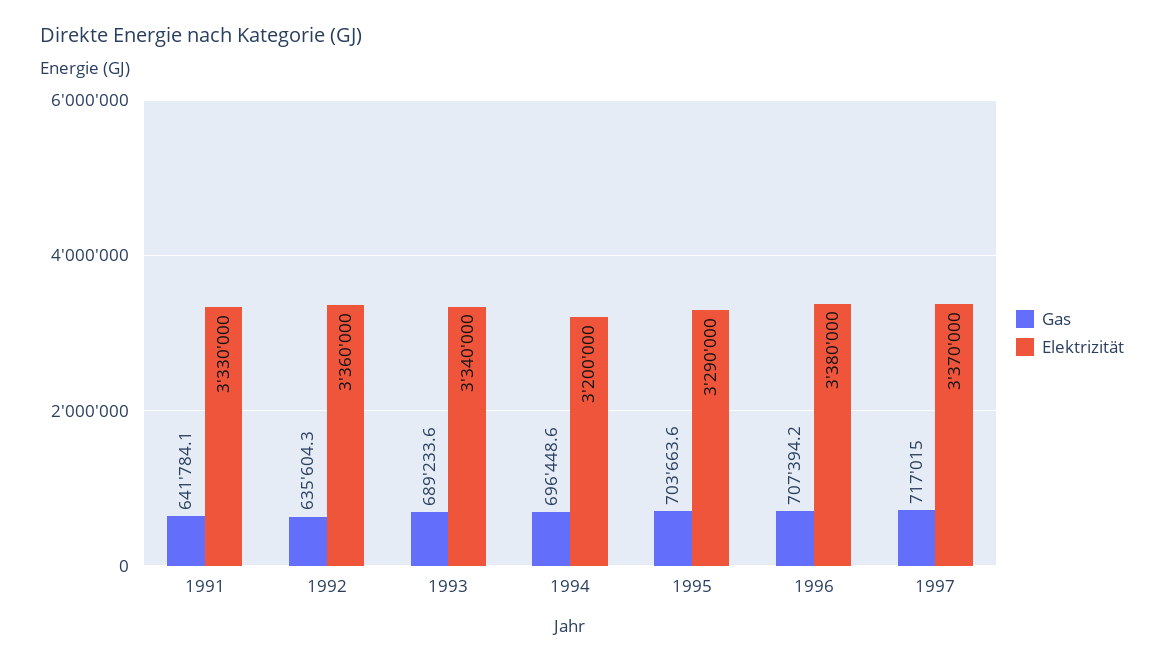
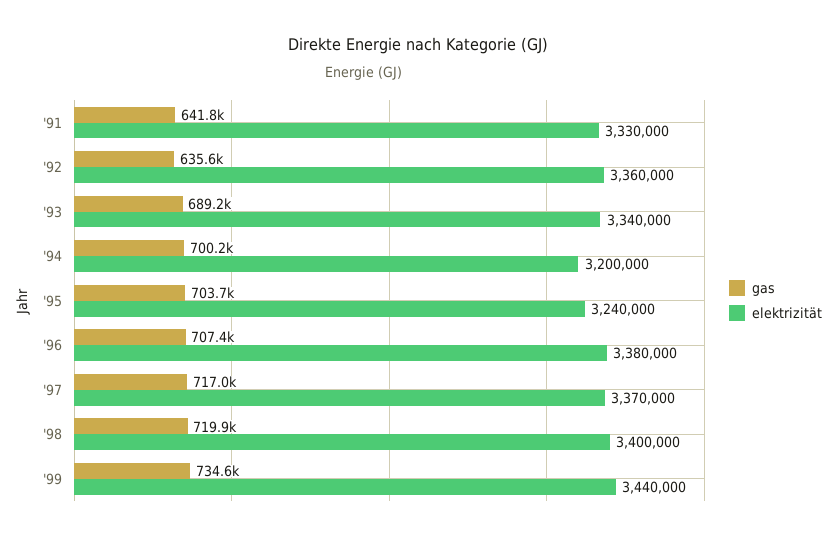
Gas, 1994: 696448.6 -> 700200
Elektrizität, 1995: 3290000 -> 3240000
Gas, '98: none -> 719900
Elektrizität, '98: none -> 3400000
Gas, '99: none -> 734600
Elektrizität, '99: none -> 3440000

